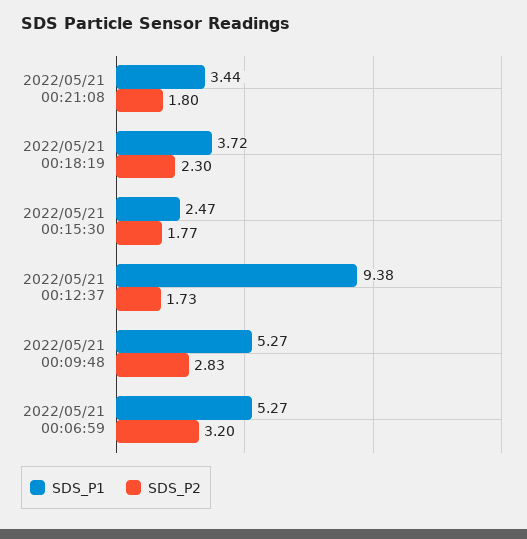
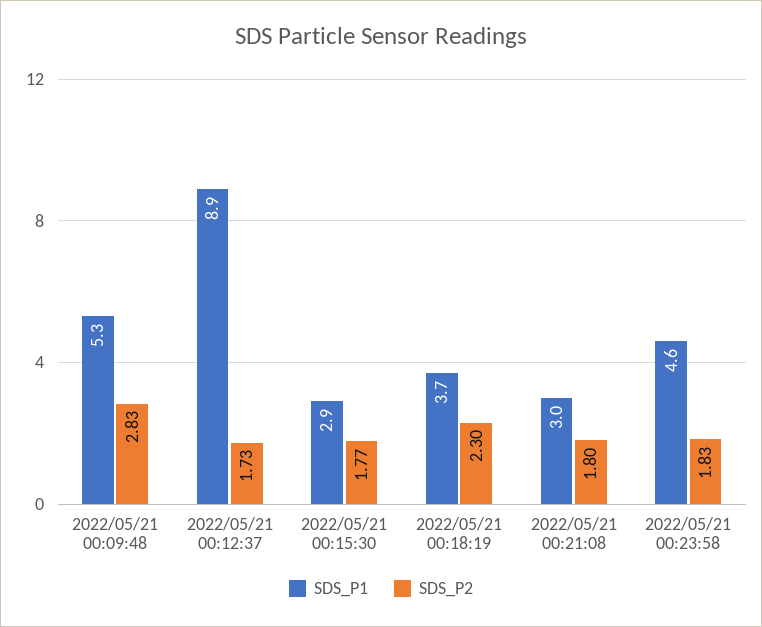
SDS_P1, 2022/05/21 00:21:08: 3.44 -> 3
SDS_P1, 2022/05/21 00:15:30: 2.47 -> 2.9
SDS_P1, 2022/05/21 00:12:37: 9.38 -> 8.9
SDS_P1, 2022/05/21 00:06:59: 5.27 -> none
SDS_P2, 2022/05/21 00:06:59: 3.2 -> none
SDS_P1, 2022/05/21 00:23:58: none -> 4.6
SDS_P2, 2022/05/21 00:23:58: none -> 1.83

